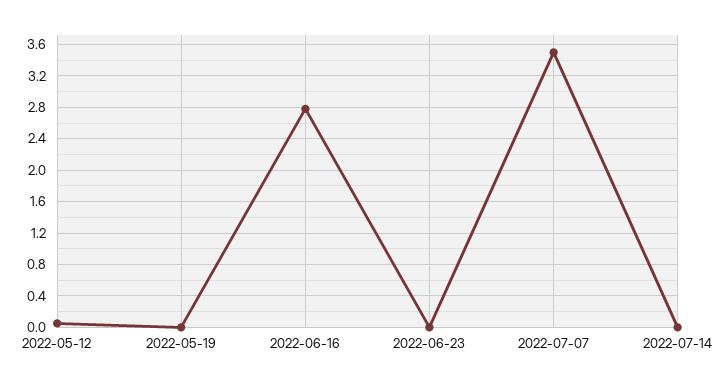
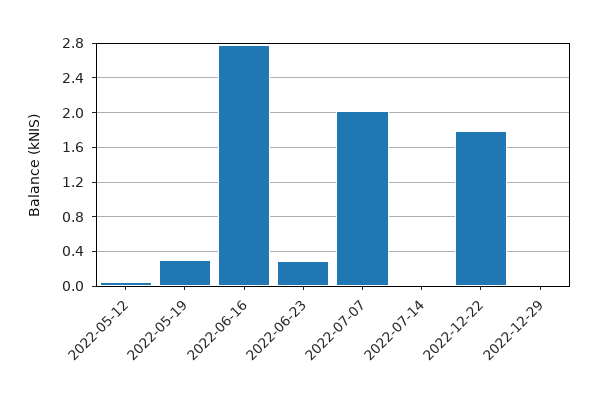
2022-05-19: 0 -> 0.3
2022-06-23: 0 -> 0.3
2022-07-07: 3.5 -> 2
2022-12-22: none -> 1.8
2022-12-29: none -> 0

